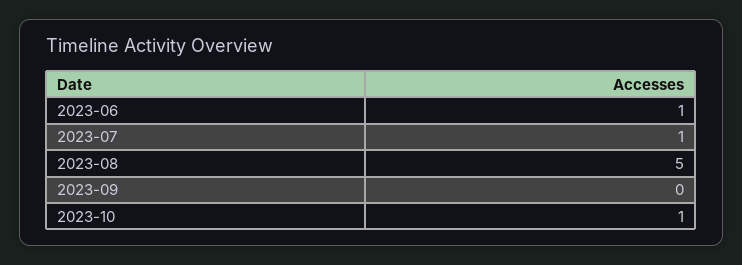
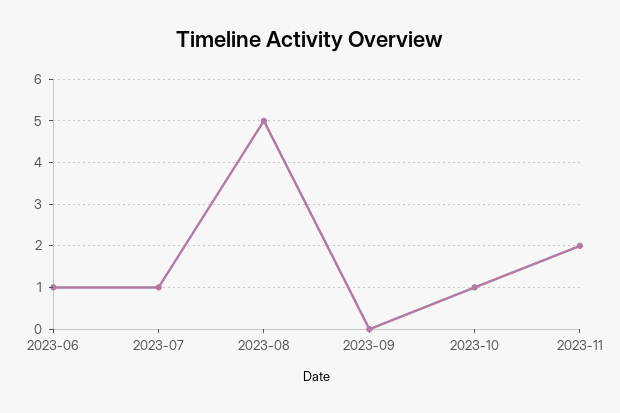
2023-11: none -> 2

